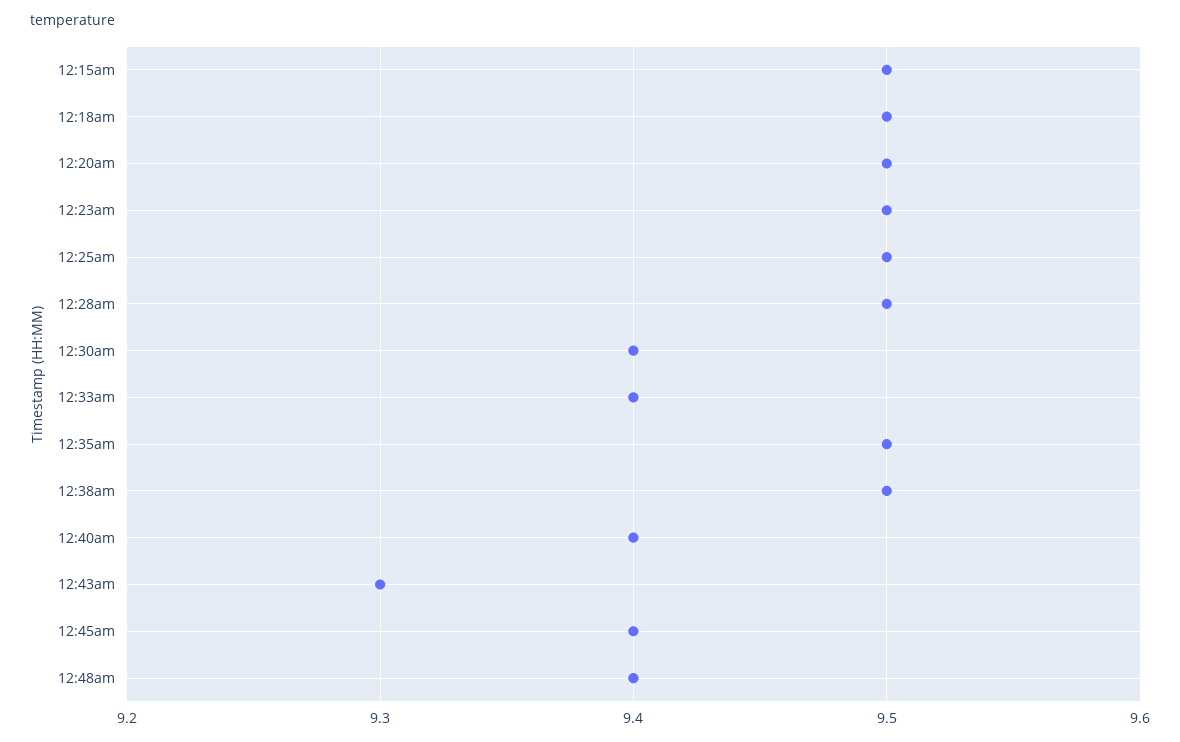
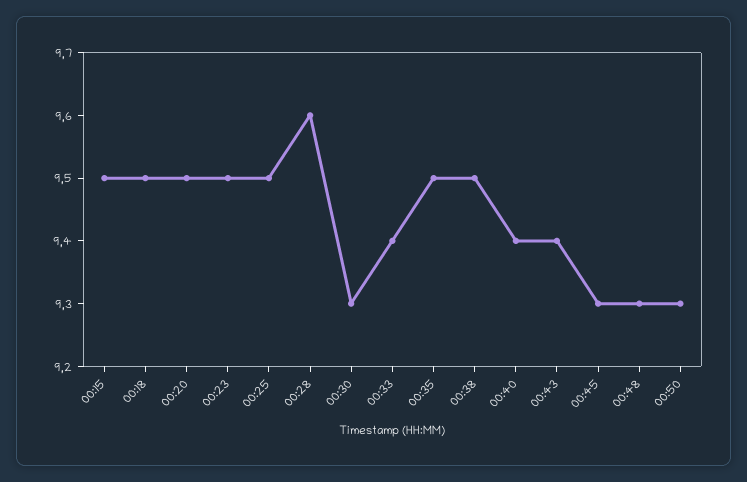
12:28am: 9.5 -> 9.6
12:30am: 9.4 -> 9.3
12:43am: 9.3 -> 9.4
12:45am: 9.4 -> 9.3
12:48am: 9.4 -> 9.3
00:50: none -> 9.3

